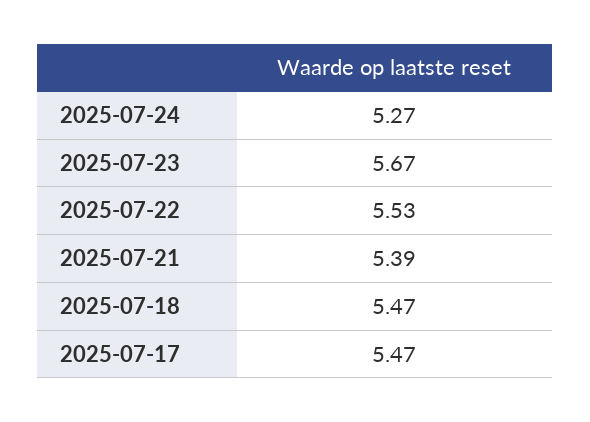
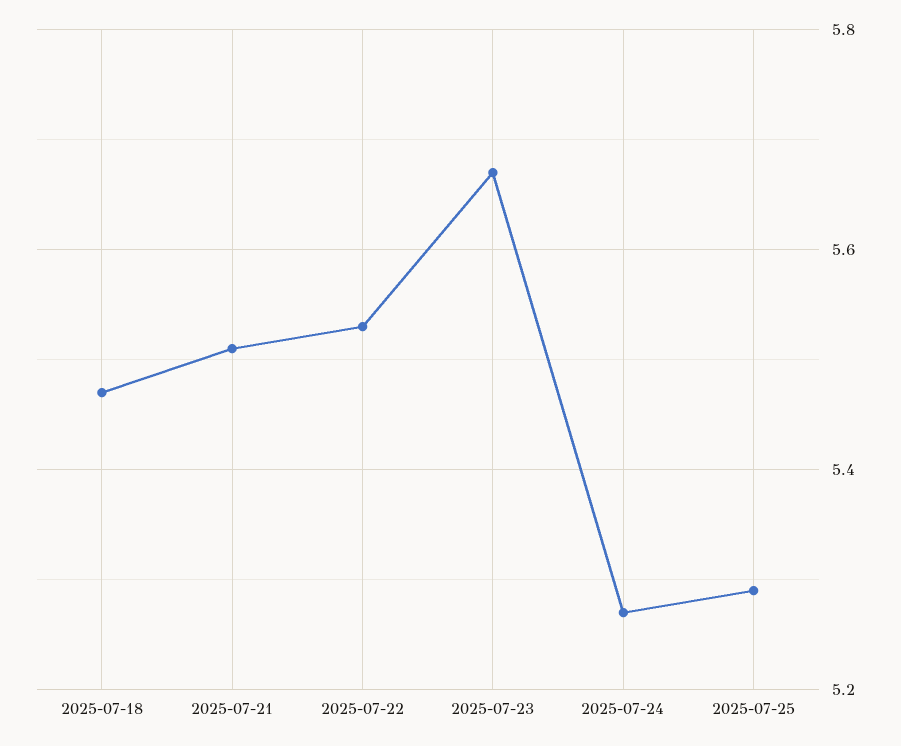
2025-07-21: 5.39 -> 5.5
2025-07-17: 5.47 -> none
2025-07-25: none -> 5.3

